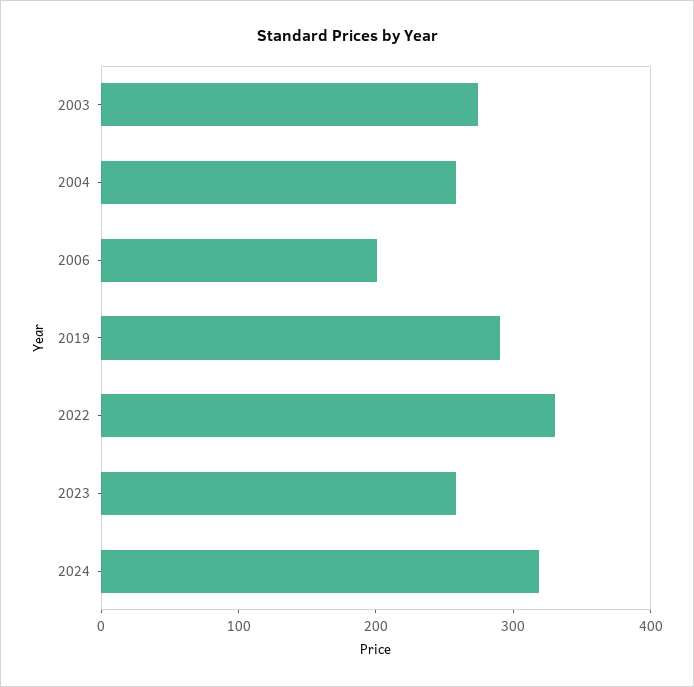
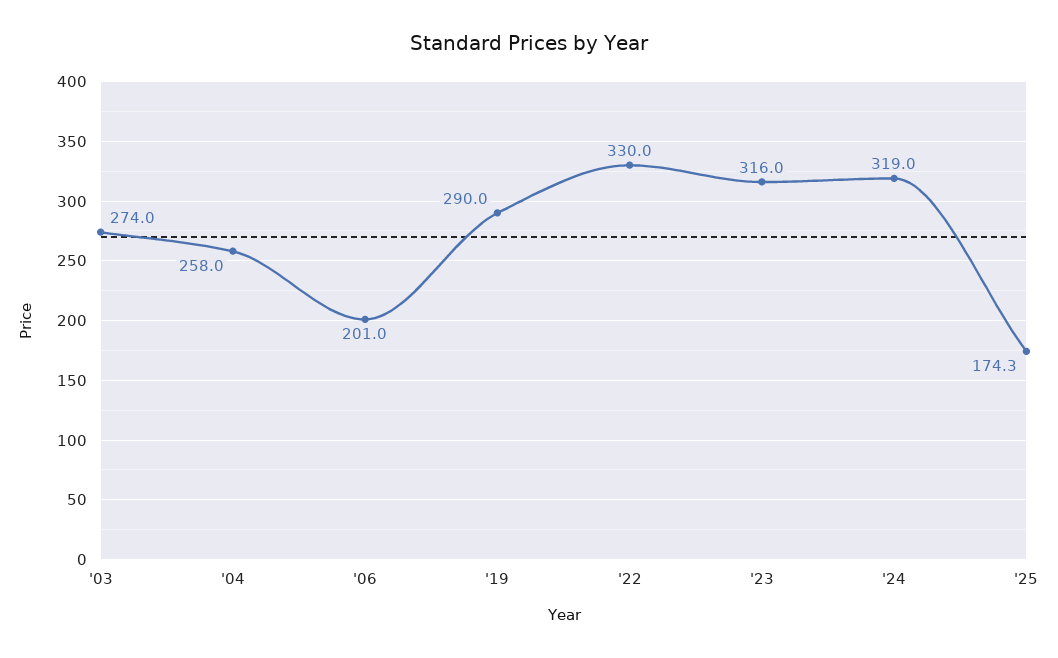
2023: 260 -> 316
'25: none -> 174.3

